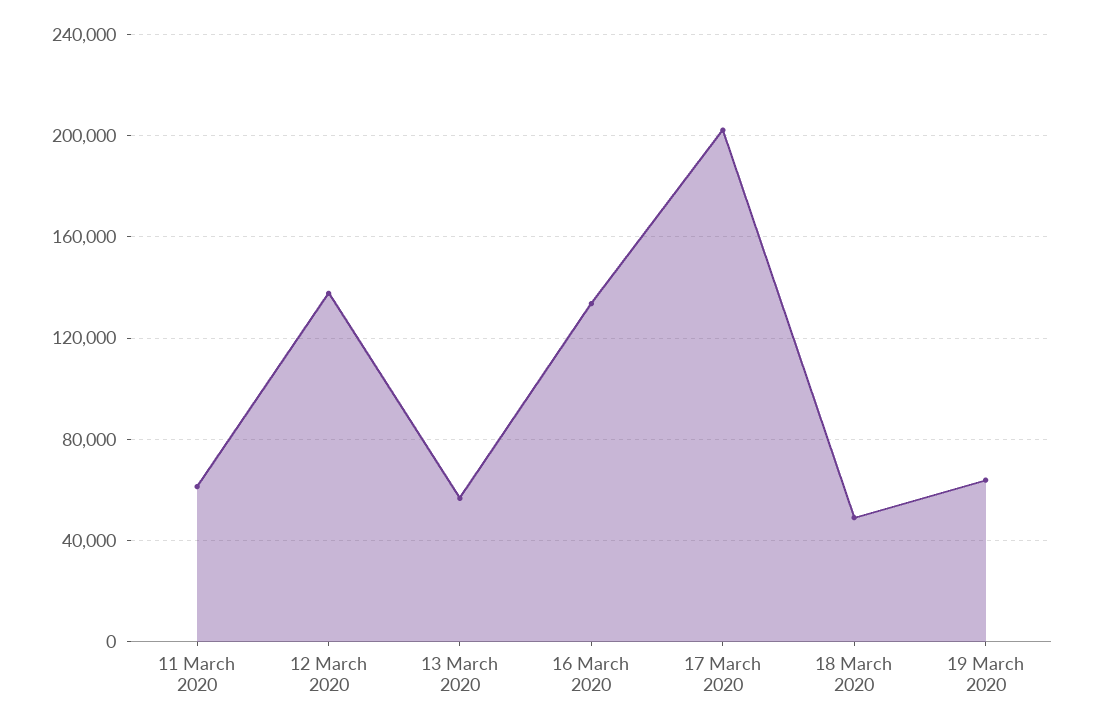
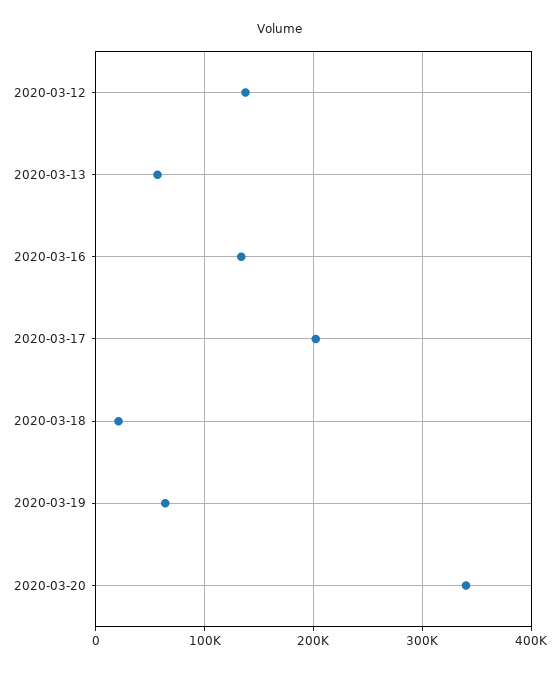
11 March 2020: 60000 -> none
18 March 2020: 50000 -> 20000
2020-03-20: none -> 340000

